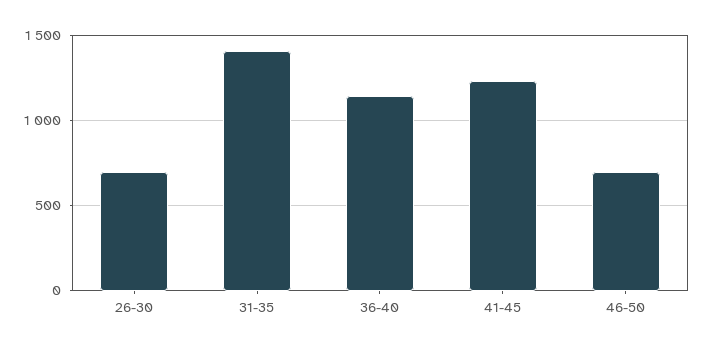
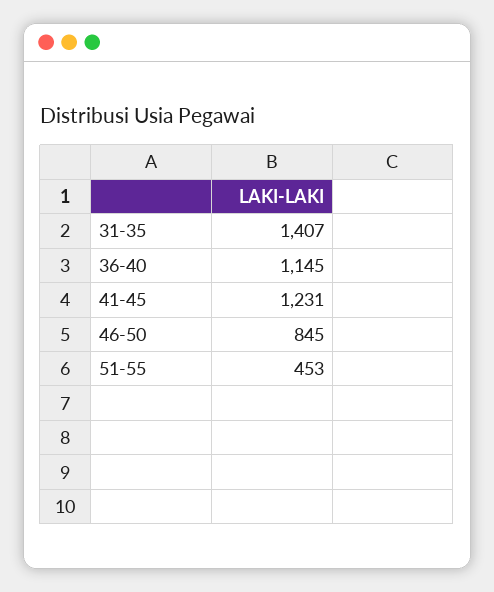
26-30: 700 -> none
46-50: 700 -> 845
51-55: none -> 453

